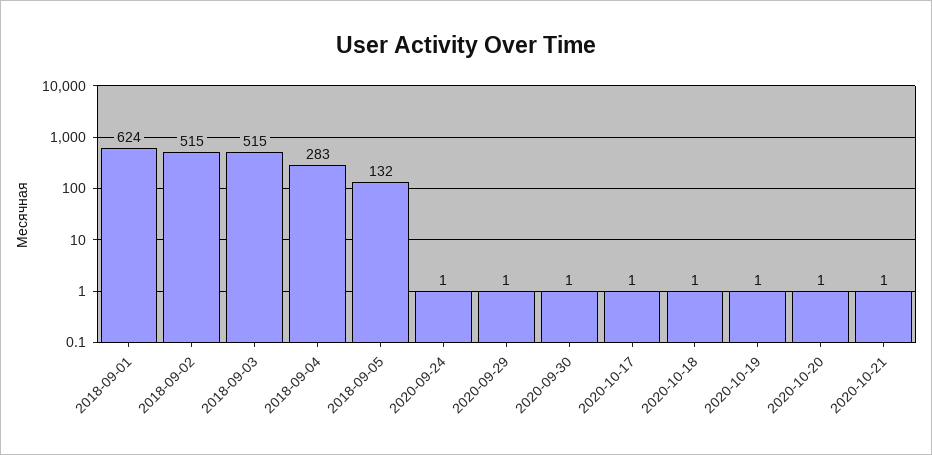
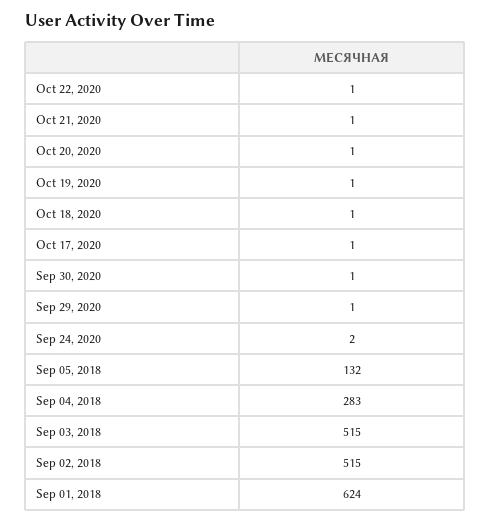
2020-09-24: 1 -> 2
Oct 22, 2020: none -> 1

